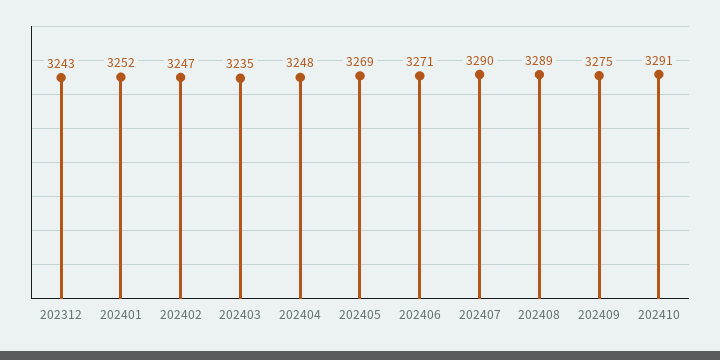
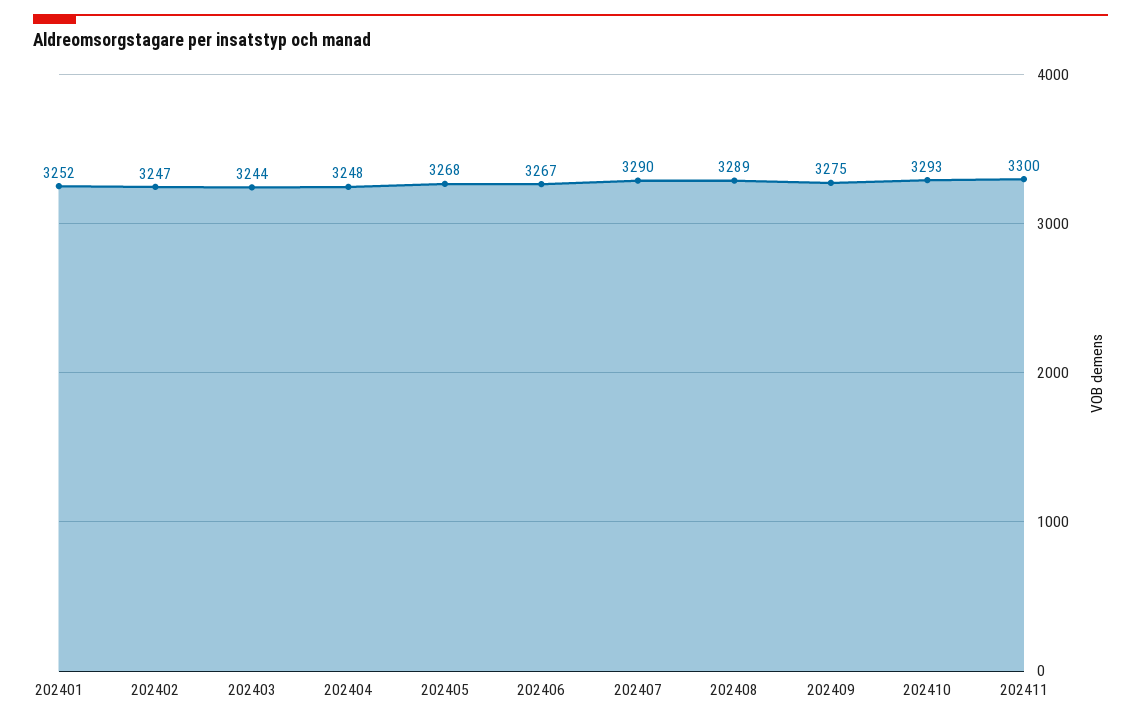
202312: 3243 -> none
202403: 3235 -> 3244
202405: 3269 -> 3268
202406: 3271 -> 3267
202410: 3291 -> 3293
202411: none -> 3300

